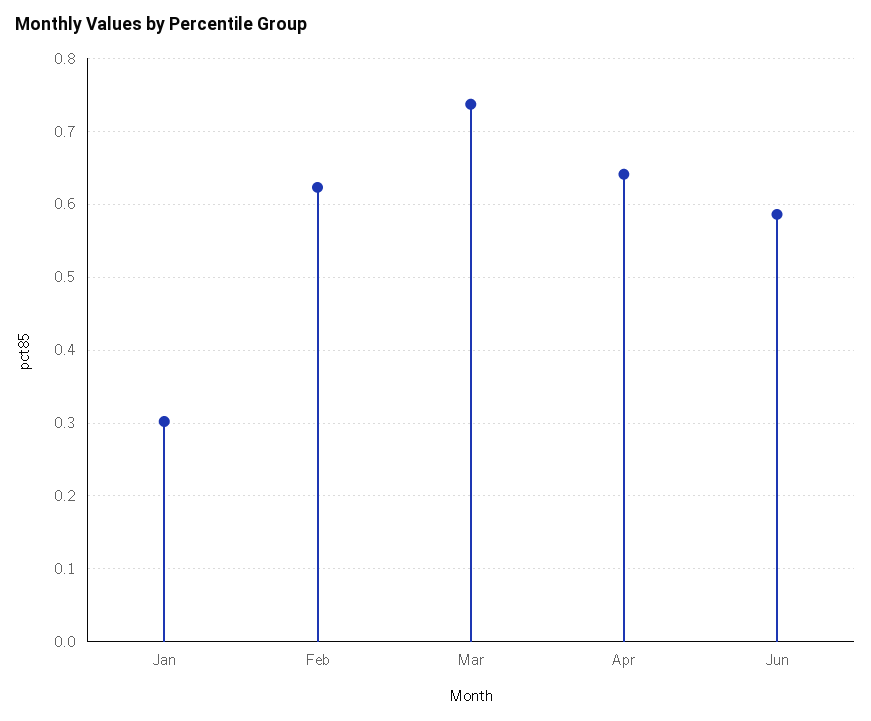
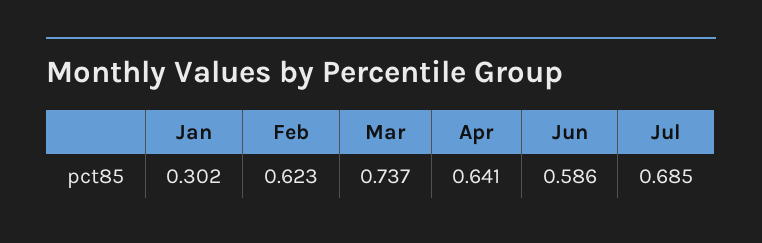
Jul: none -> 0.685

